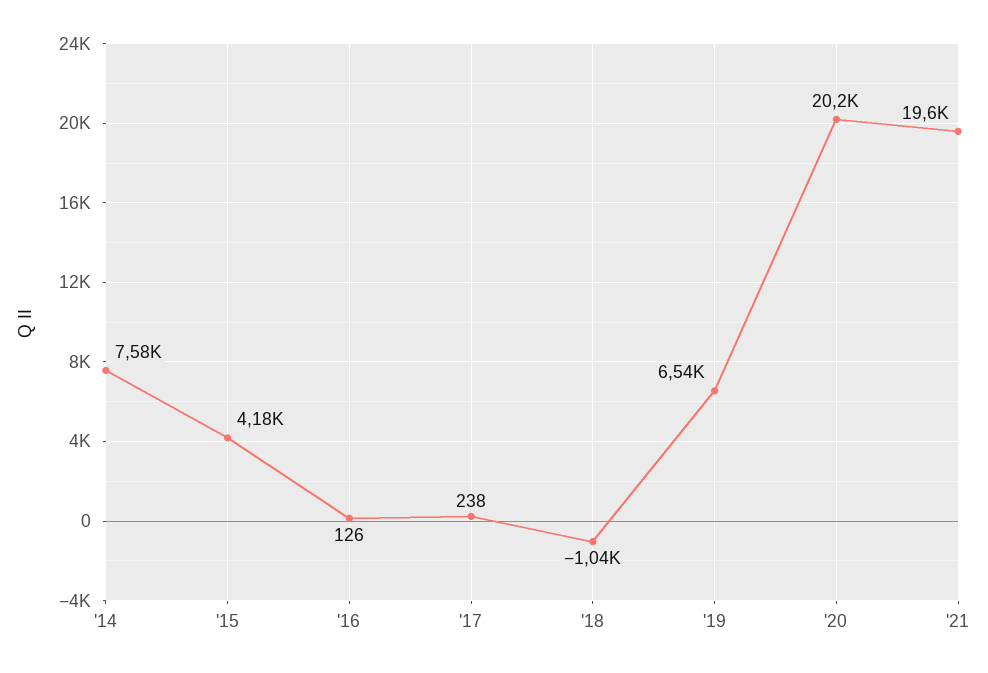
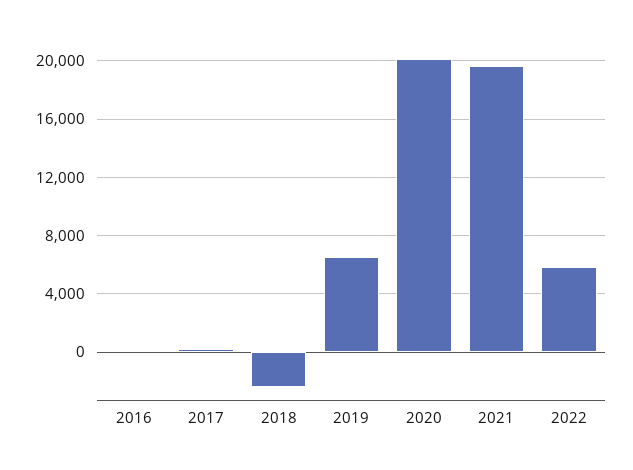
'14: 7580 -> none
'15: 4180 -> none
'18: -1040 -> -2500
2022: none -> 6000

